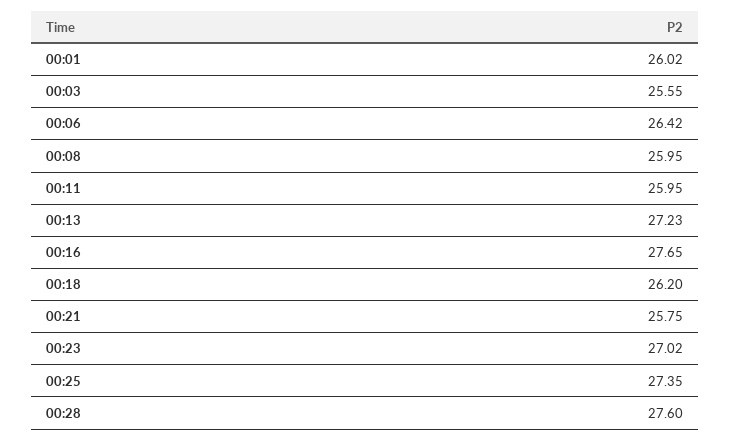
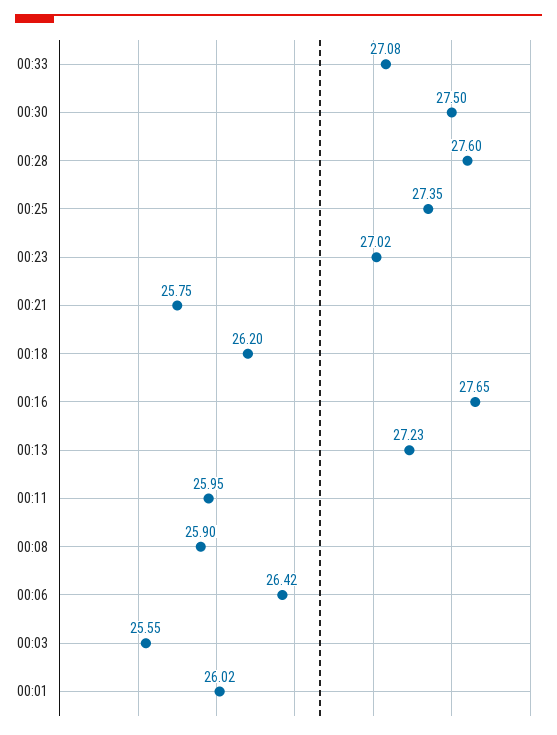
00:08: 25.95 -> 25.9
00:33: none -> 27.08
00:30: none -> 27.5

